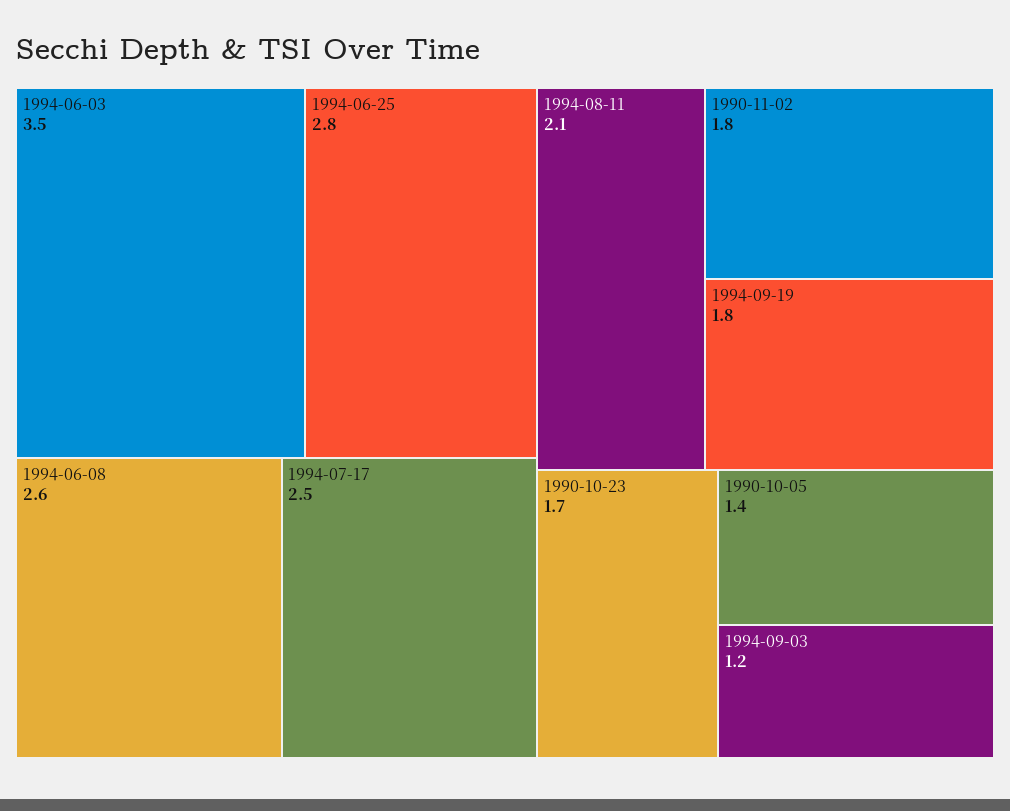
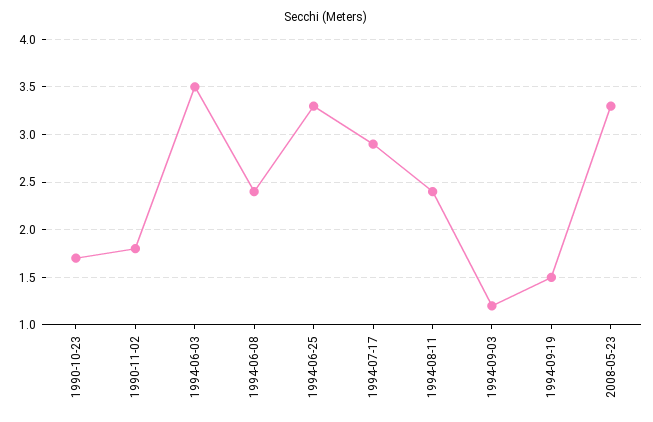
1994-06-25: 2.8 -> 3.3
1994-06-08: 2.6 -> 2.4
1994-07-17: 2.5 -> 2.9
1994-08-11: 2.1 -> 2.4
1994-09-19: 1.8 -> 1.5
1990-10-05: 1.4 -> none
2008-05-23: none -> 3.3

